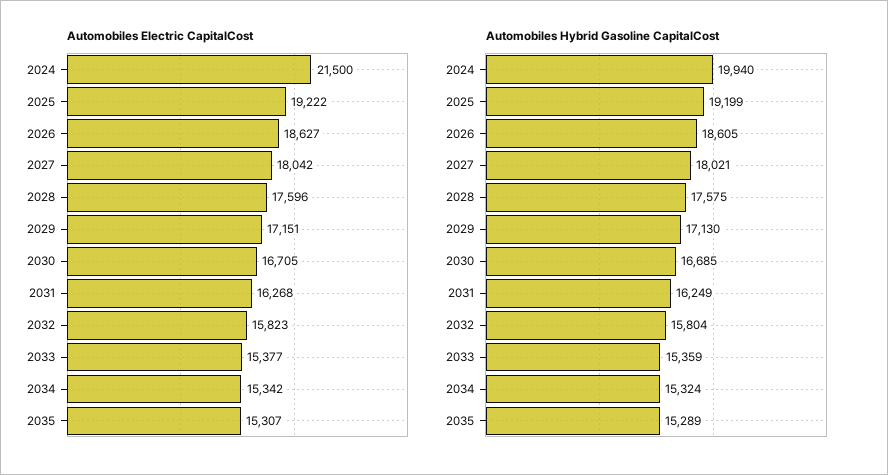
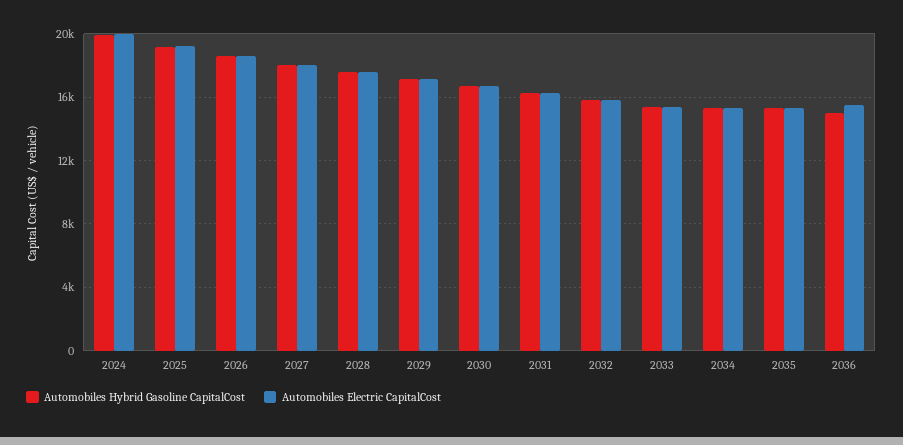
Automobiles Electric CapitalCost, 2024: 21500 -> 20000
Automobiles Hybrid Gasoline CapitalCost, 2036: none -> 15000
Automobiles Electric CapitalCost, 2036: none -> 15500

